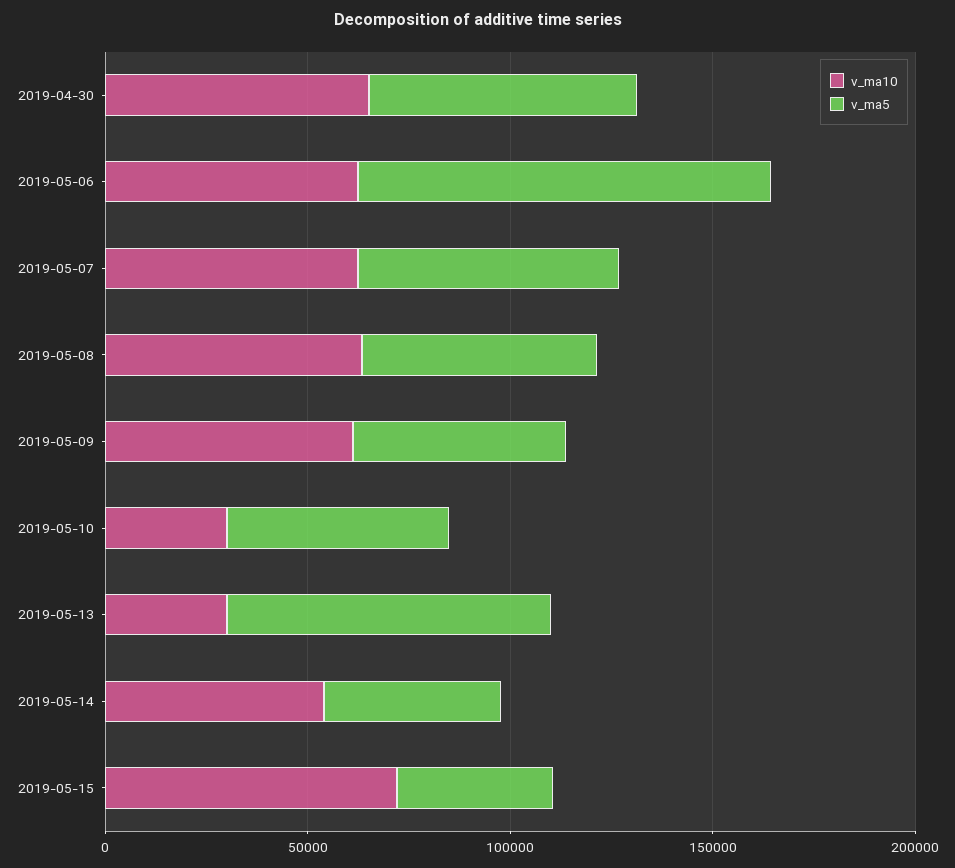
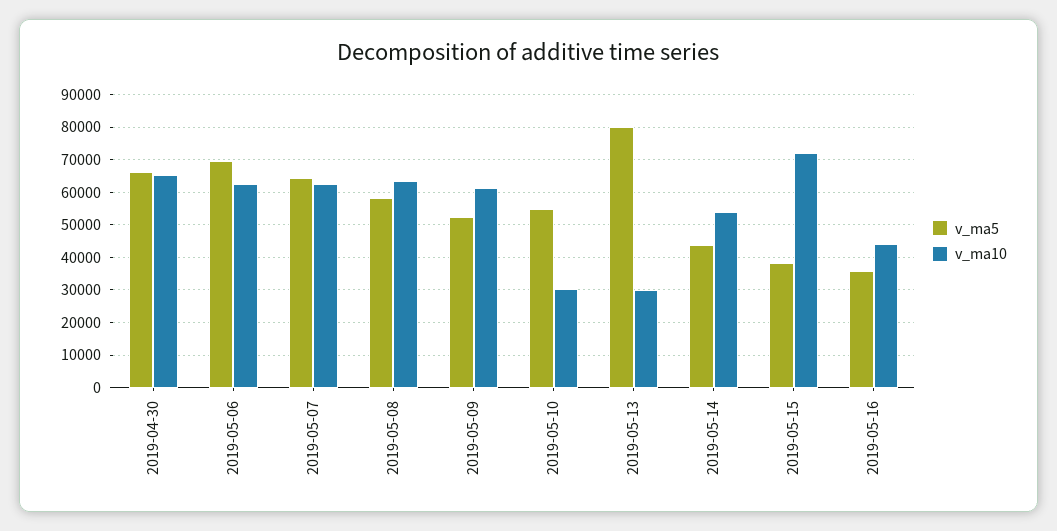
v_ma5, 2019-05-06: 100000 -> 70000
v_ma5, 2019-05-16: none -> 36000
v_ma10, 2019-05-16: none -> 44000

